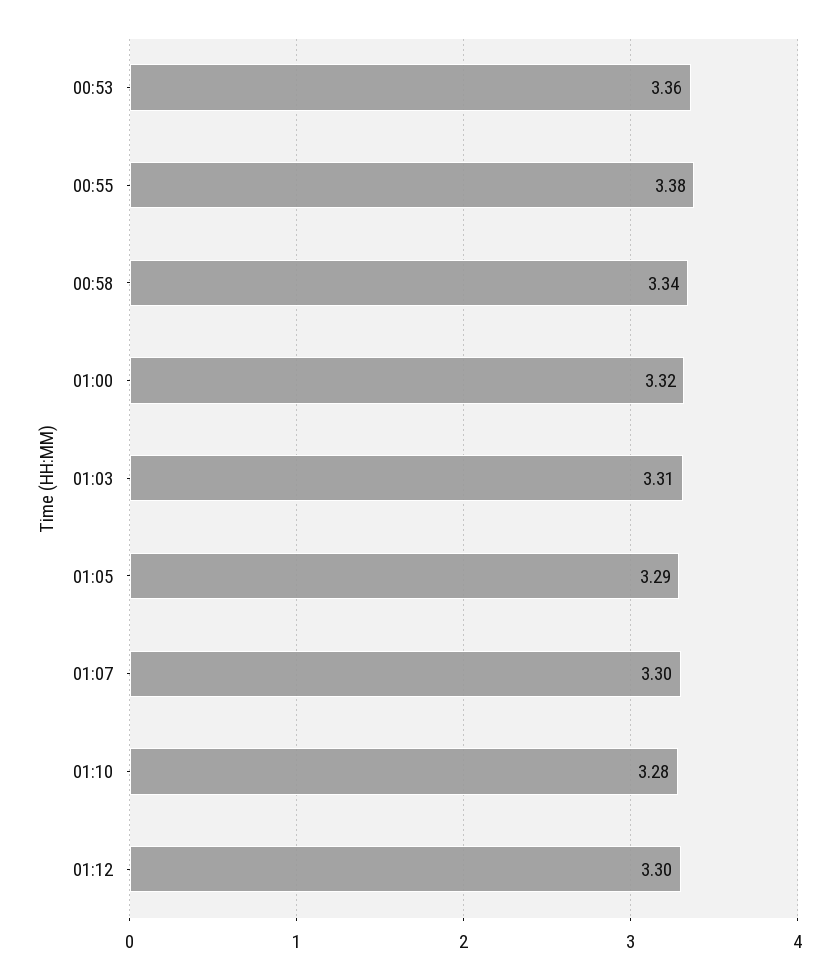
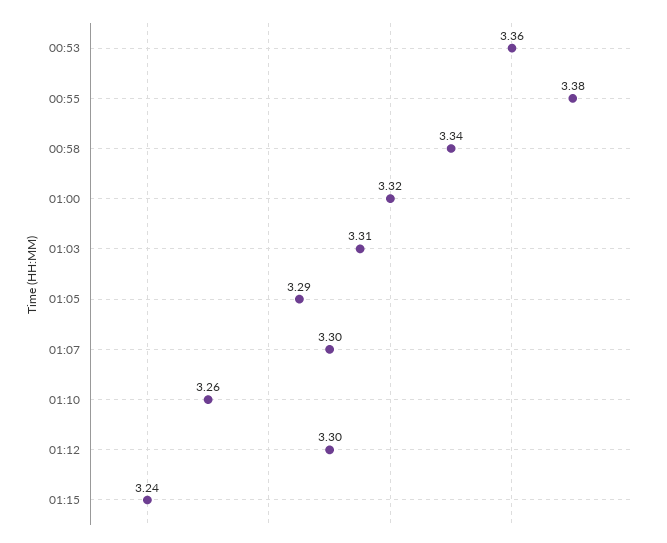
01:10: 3.28 -> 3.26
01:15: none -> 3.24

